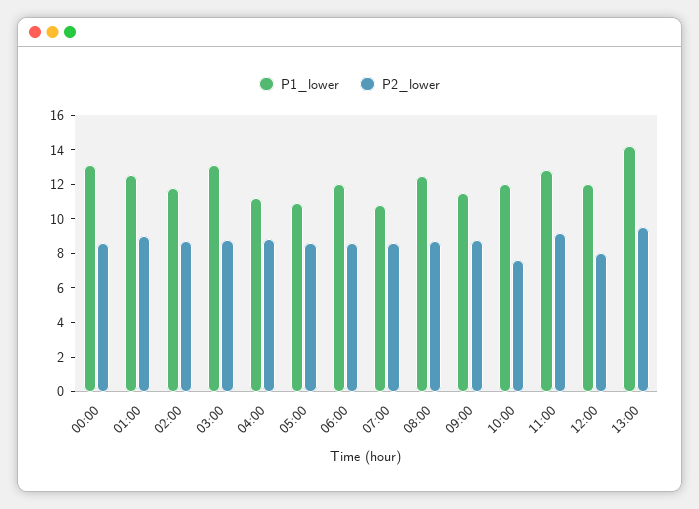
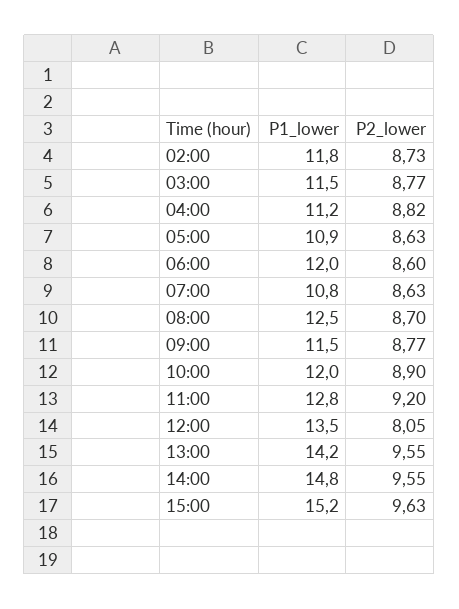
P1_lower, 00:00: 13 -> none
P2_lower, 00:00: 8.5 -> none
P1_lower, 01:00: 12.5 -> none
P2_lower, 01:00: 9 -> none
P1_lower, 03:00: 13 -> 11.5
P2_lower, 10:00: 7.5 -> 8.9
P1_lower, 12:00: 12 -> 13.5
P1_lower, 14:00: none -> 14.8
P2_lower, 14:00: none -> 9.55
P1_lower, 15:00: none -> 15.2
P2_lower, 15:00: none -> 9.63

